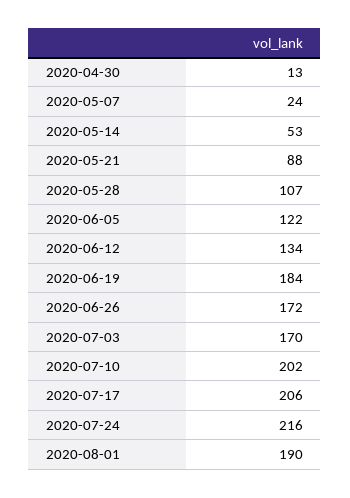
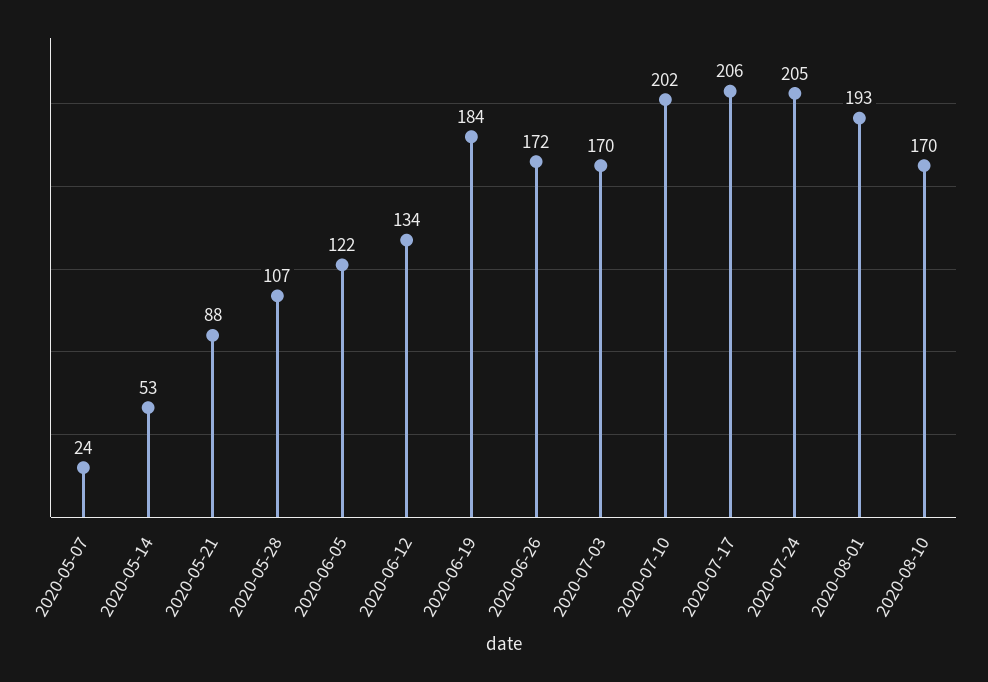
2020-04-30: 13 -> none
2020-07-24: 216 -> 205
2020-08-01: 190 -> 193
2020-08-10: none -> 170

